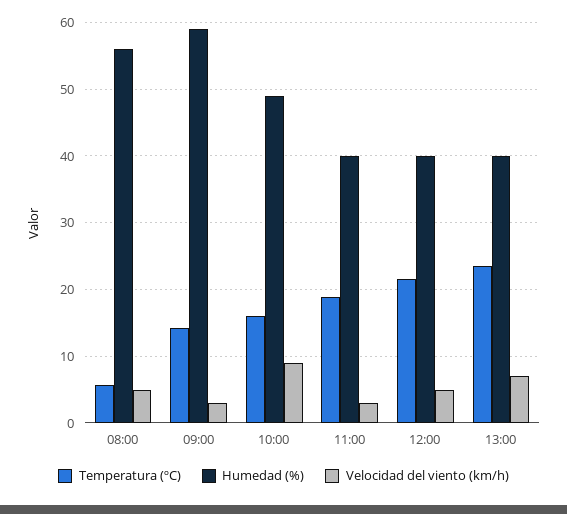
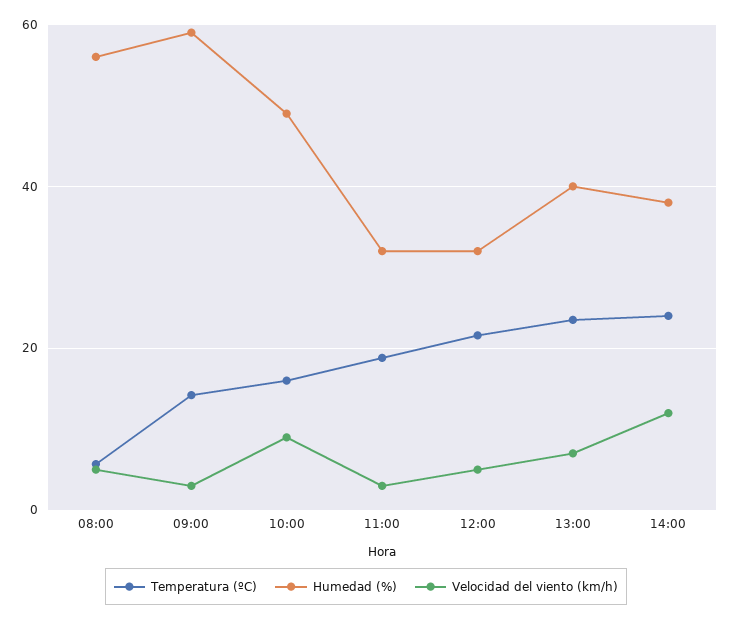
Humedad (%), 11:00: 40 -> 32
Humedad (%), 12:00: 40 -> 32
Temperatura (ºC), 14:00: none -> 24
Humedad (%), 14:00: none -> 38
Velocidad del viento (km/h), 14:00: none -> 12

